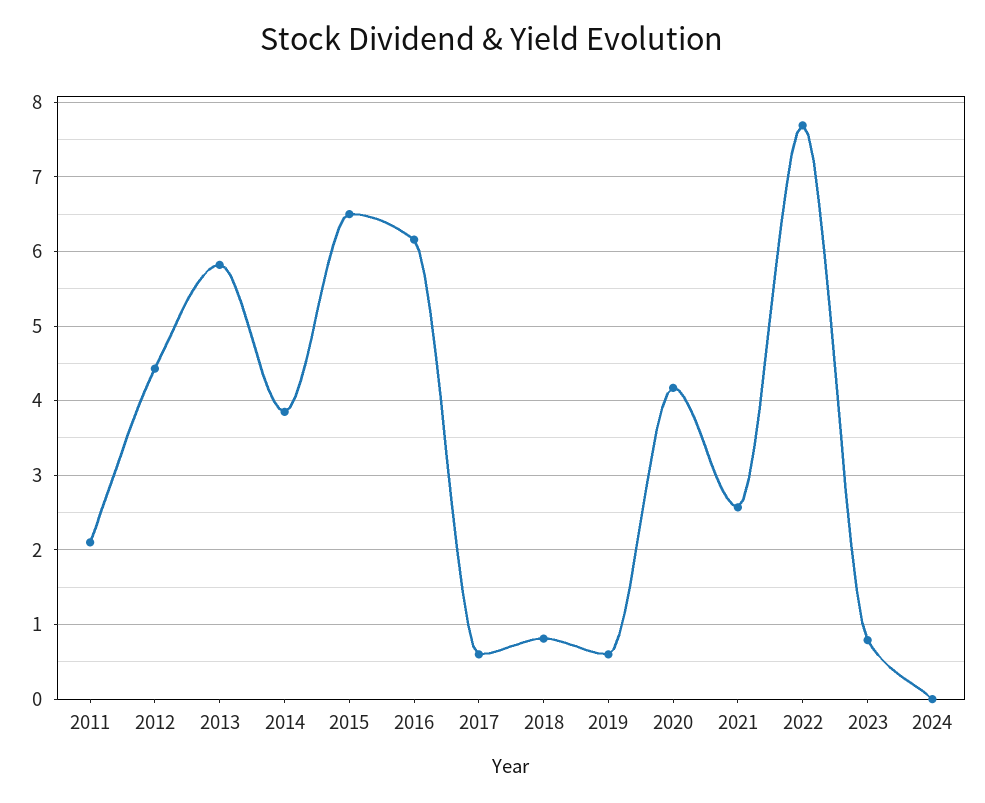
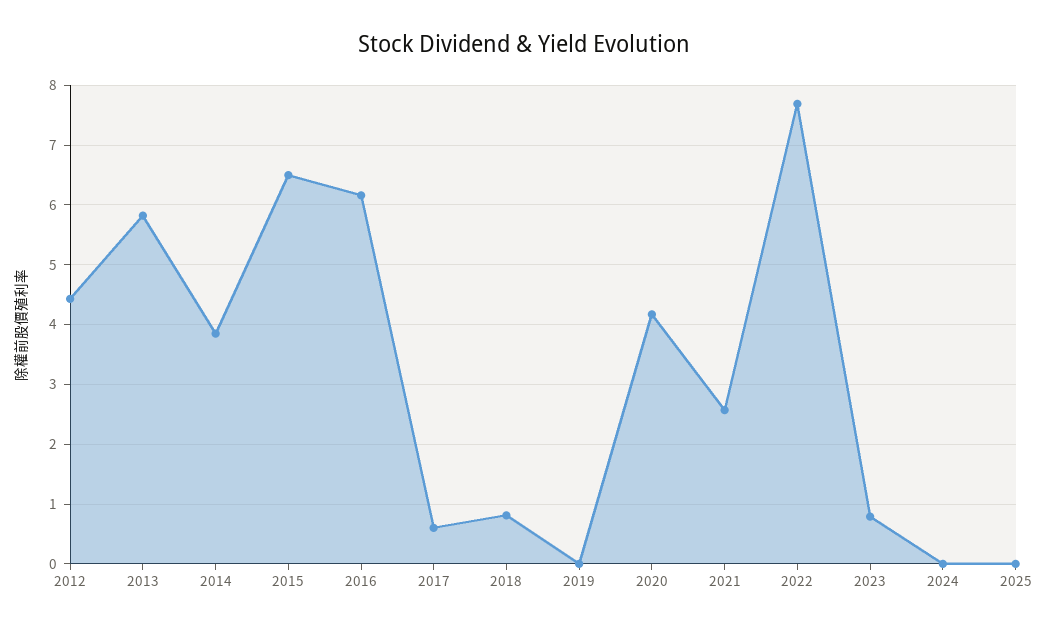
2011: 2.1 -> none
2019: 0.6 -> 0
2025: none -> 0

